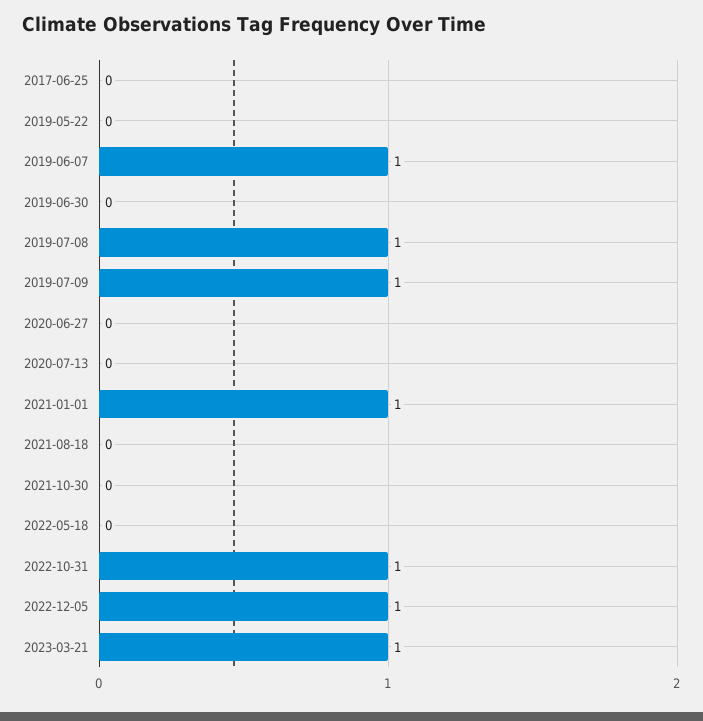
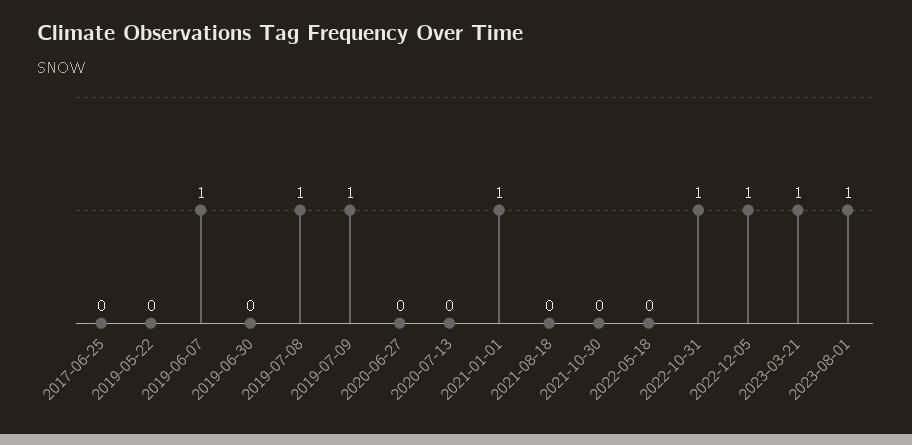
2023-08-01: none -> 1

